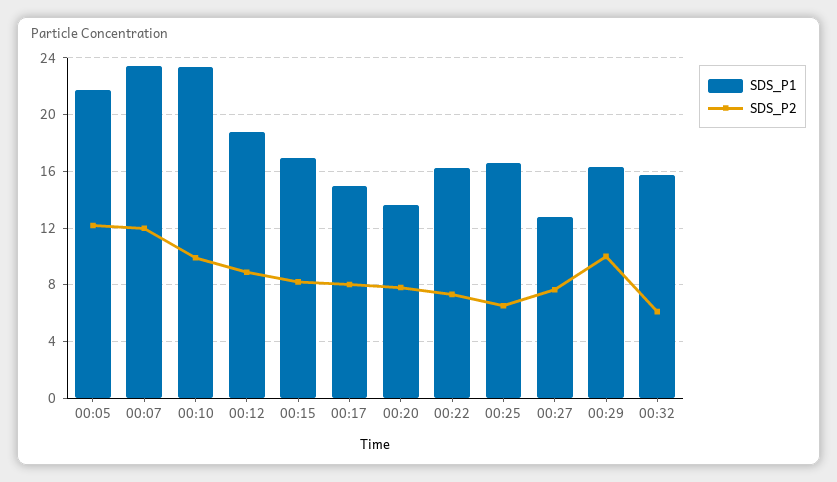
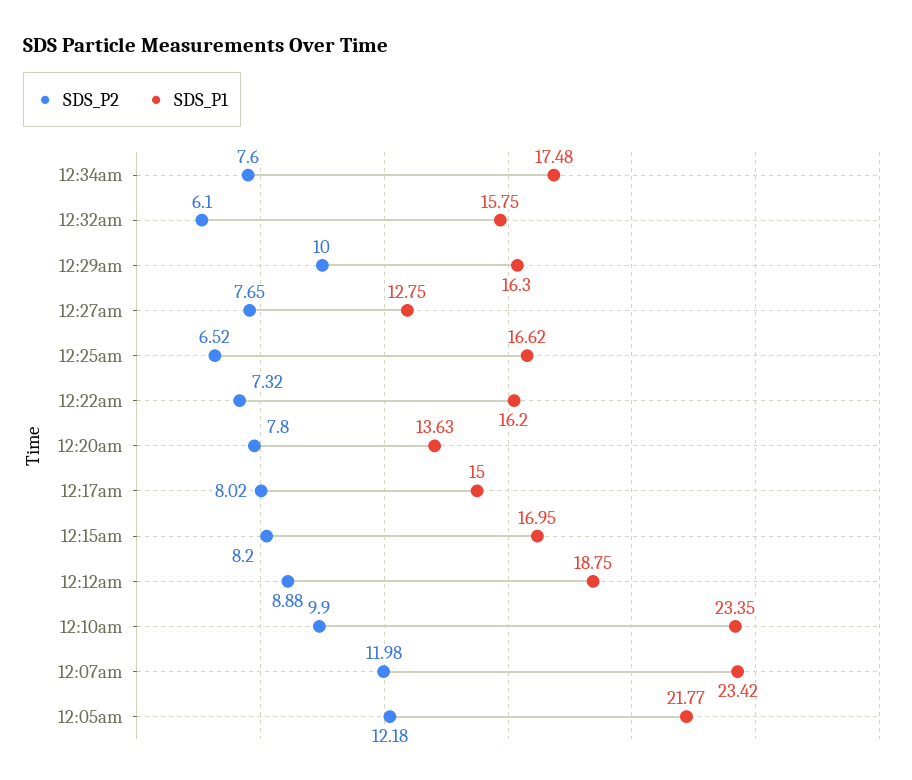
SDS_P2, 12:34am: none -> 7.6
SDS_P1, 12:34am: none -> 17.48

